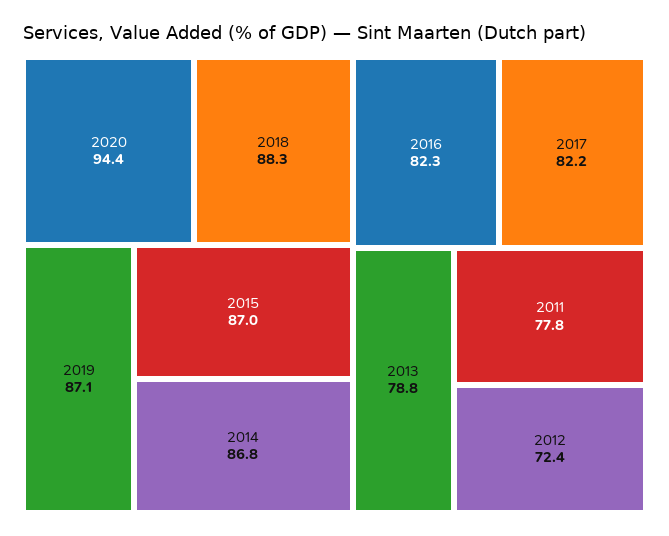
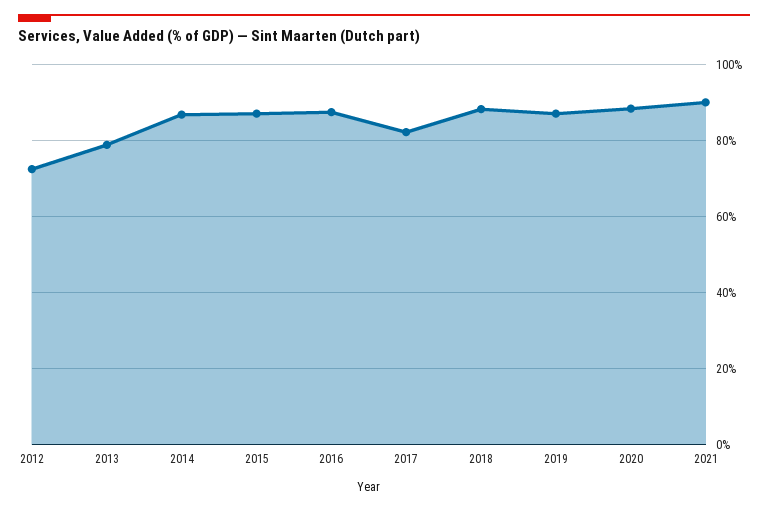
2020: 94.4 -> 88
2016: 82.3 -> 88
2011: 77.8 -> none
2021: none -> 90

